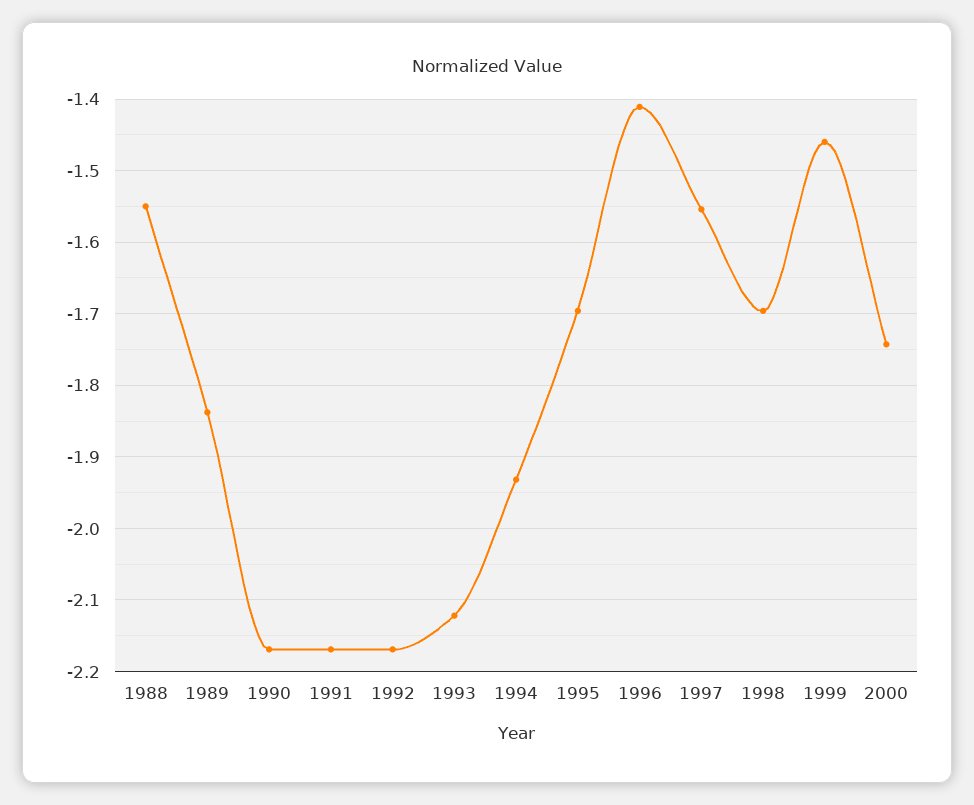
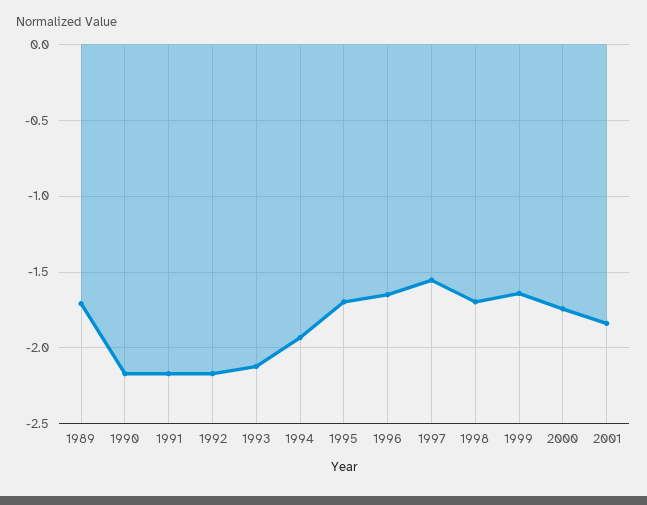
1988: -1.55 -> none
1989: -1.84 -> -1.7
1996: -1.41 -> -1.65
1999: -1.46 -> -1.65
2001: none -> -1.85

